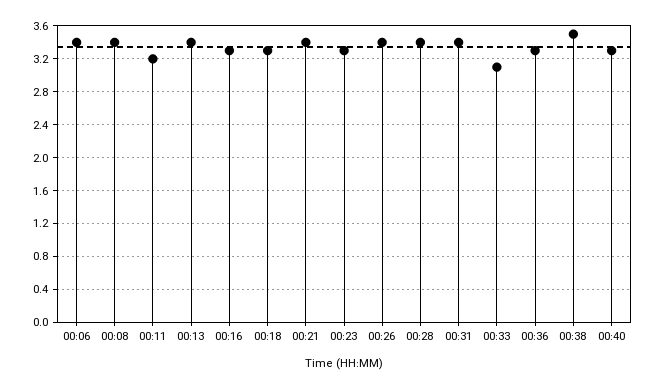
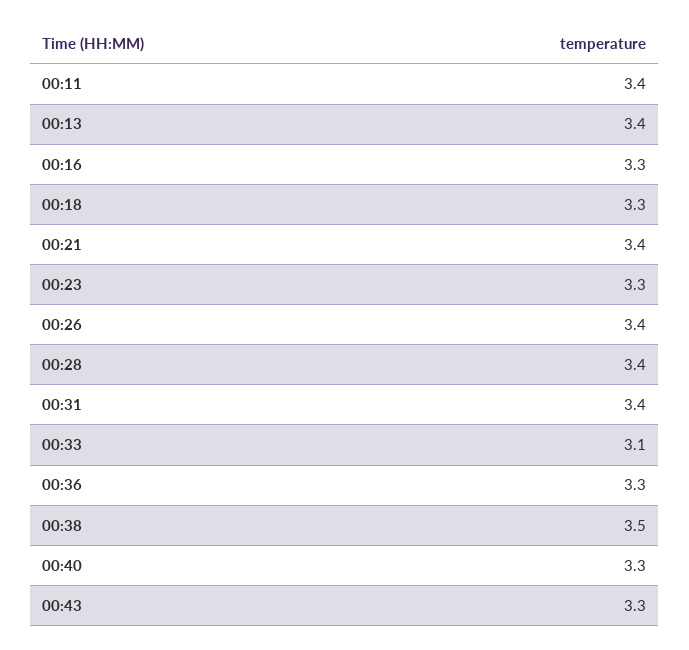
00:06: 3.4 -> none
00:08: 3.4 -> none
00:11: 3.2 -> 3.4
00:43: none -> 3.3

